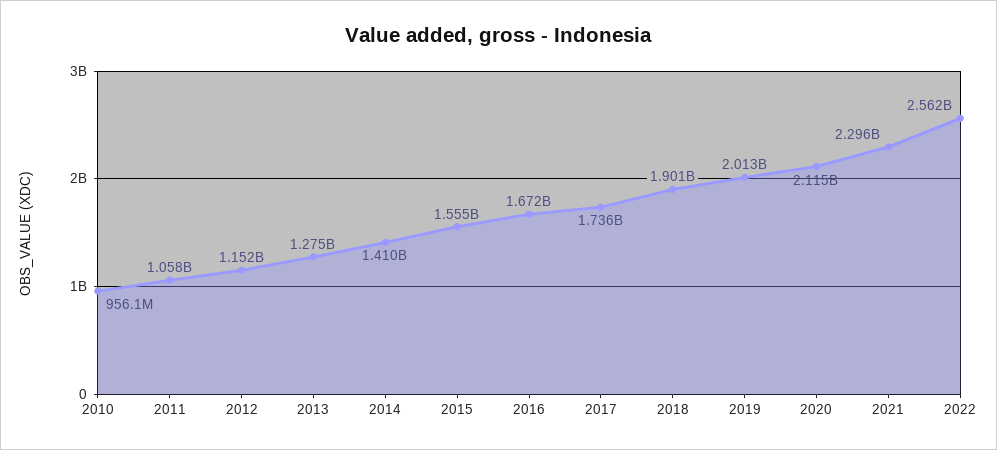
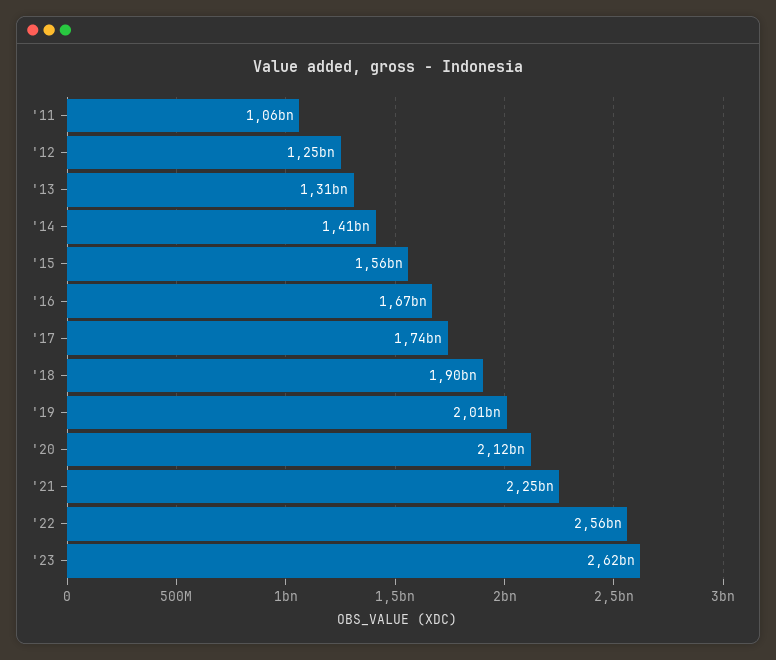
2010: 956100000 -> none
2012: 1152000000 -> 1250000000
2013: 1275000000 -> 1310000000
2021: 2296000000 -> 2250000000
'23: none -> 2620000000

